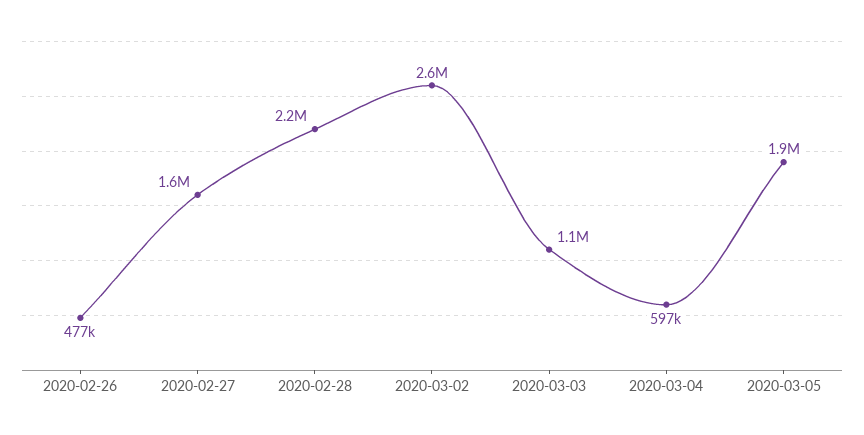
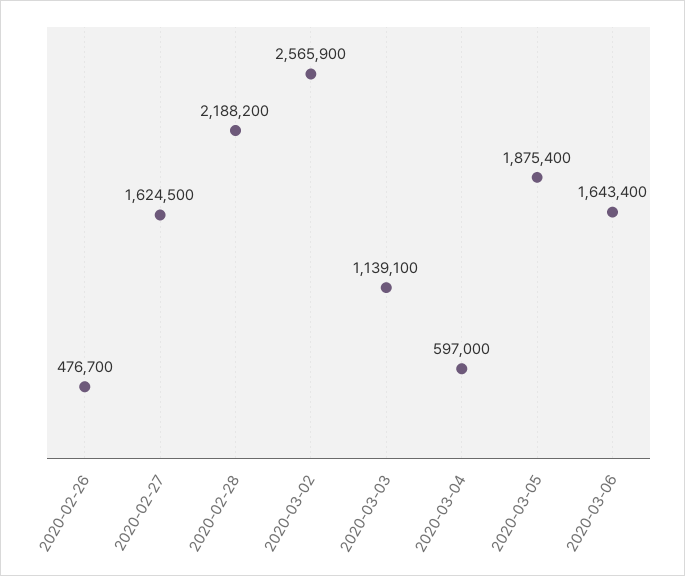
2020-03-06: none -> 1643400

